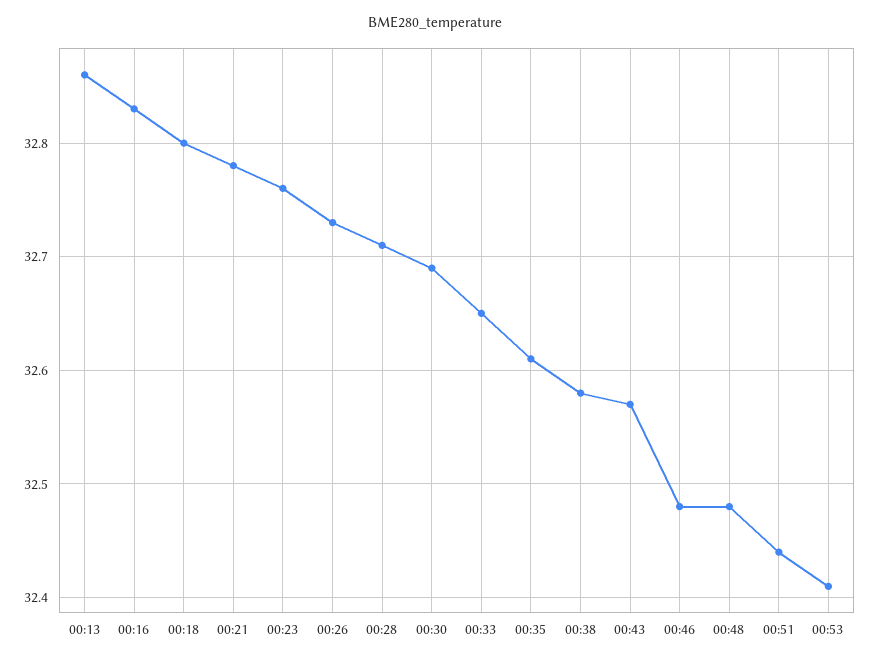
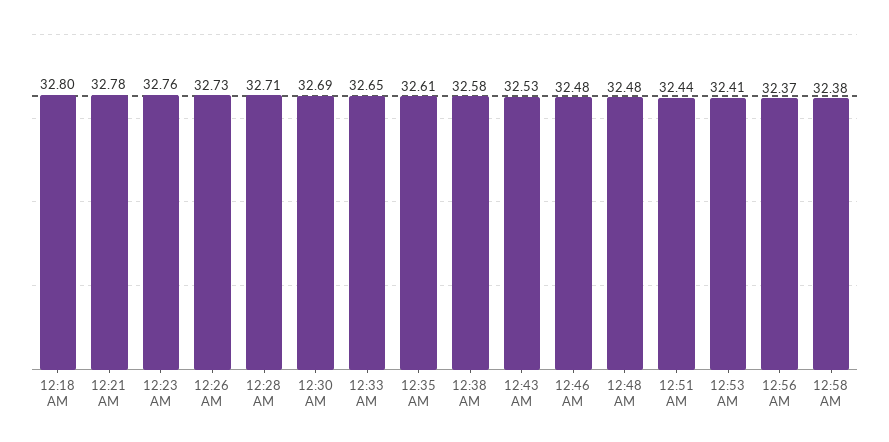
00:13: 32.86 -> none
00:16: 32.83 -> none
00:43: 32.57 -> 32.53
12:56 AM: none -> 32.37
12:58 AM: none -> 32.38

